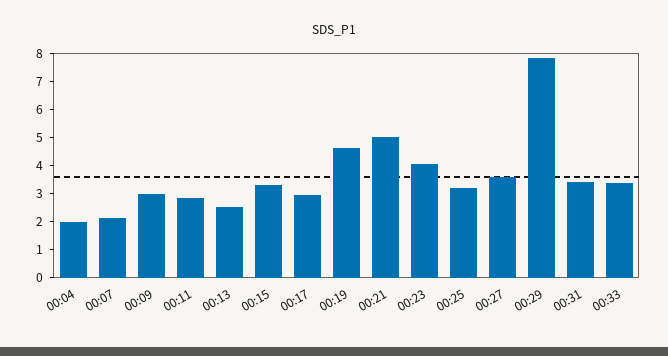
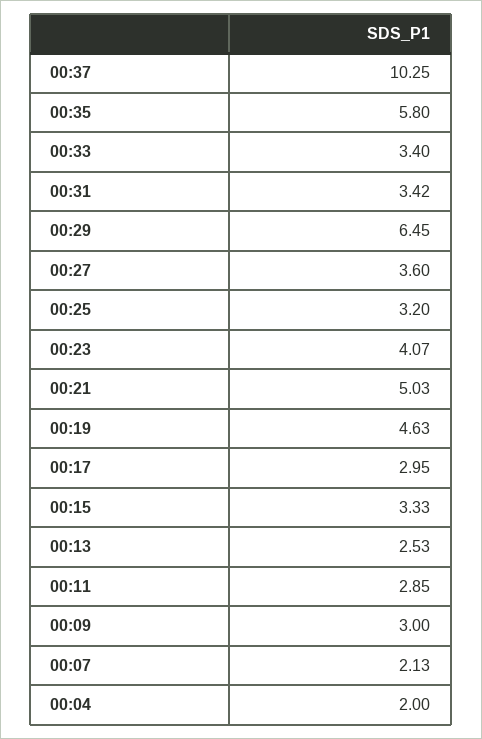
00:29: 8 -> 6.45
00:37: none -> 10.25
00:35: none -> 5.8

